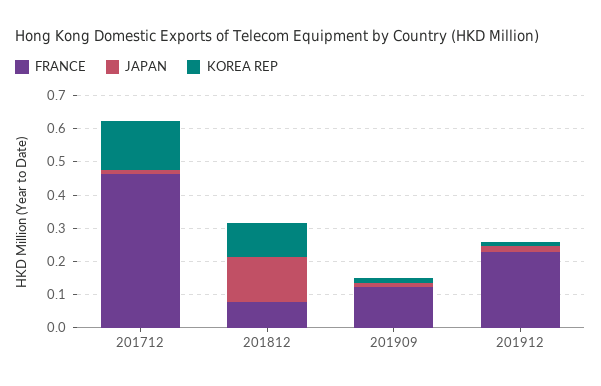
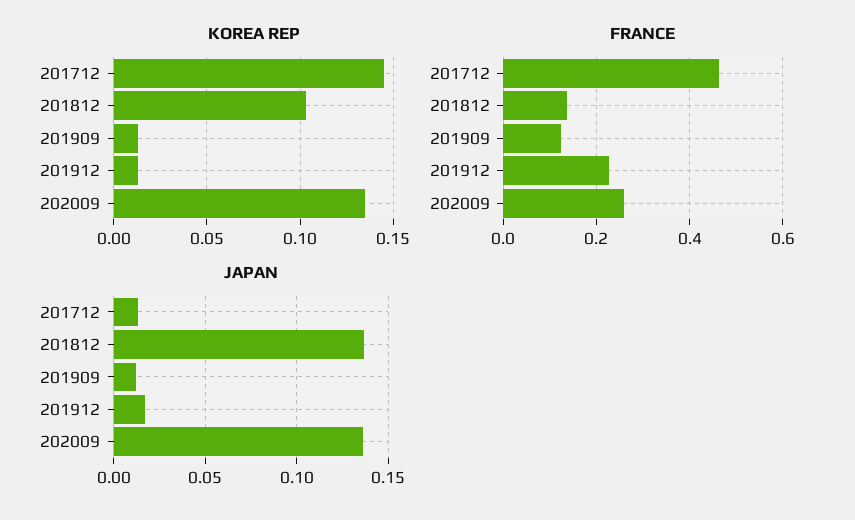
FRANCE, 201812: 0.075 -> 0.14
KOREA REP, 202009: none -> 0.135
FRANCE, 202009: none -> 0.26
JAPAN, 202009: none -> 0.135

